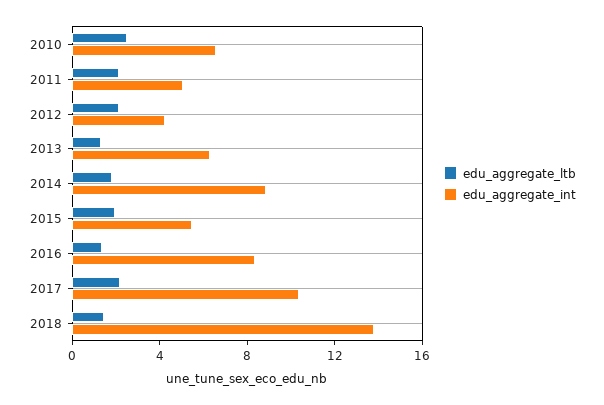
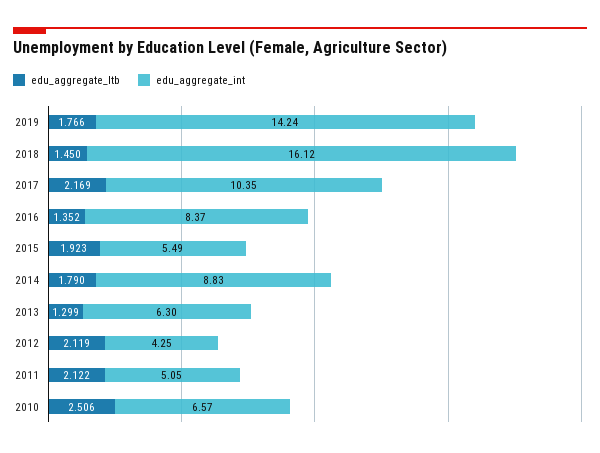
edu_aggregate_int, 2018: 14 -> 16.12
edu_aggregate_ltb, 2019: none -> 1.766
edu_aggregate_int, 2019: none -> 14.24

